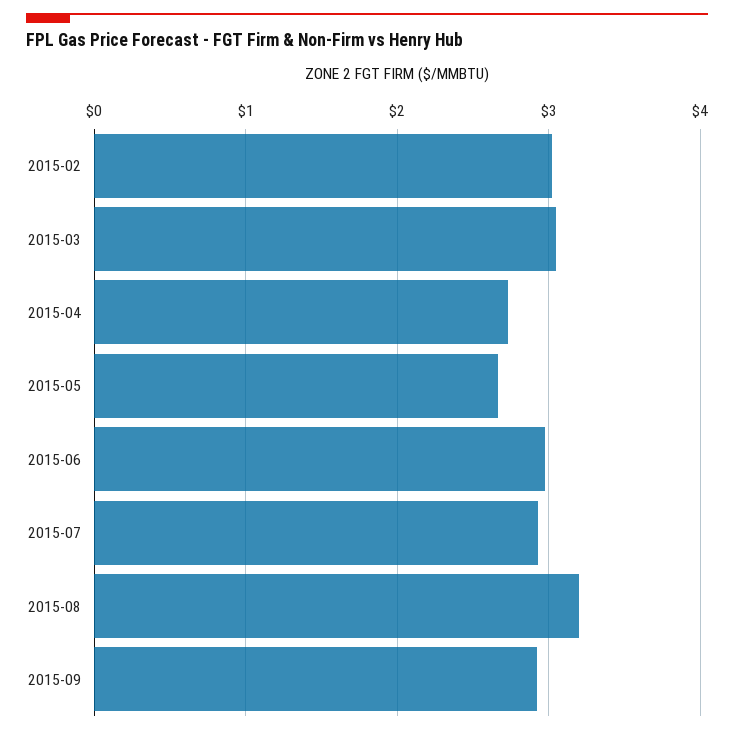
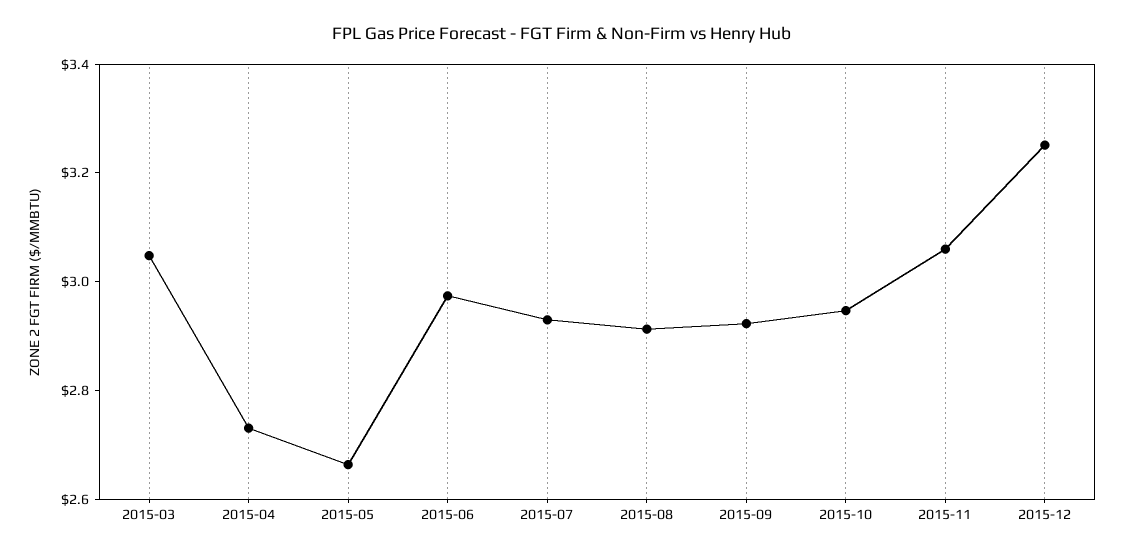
2015-02: 3 -> none
2015-08: 3.2 -> 2.9
2015-10: none -> 2.95
2015-11: none -> 3.05
2015-12: none -> 3.25

